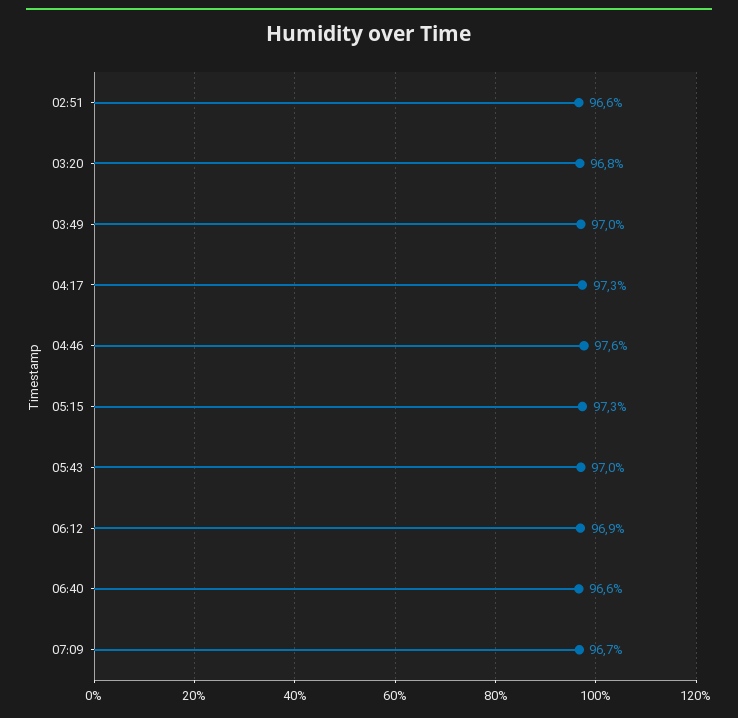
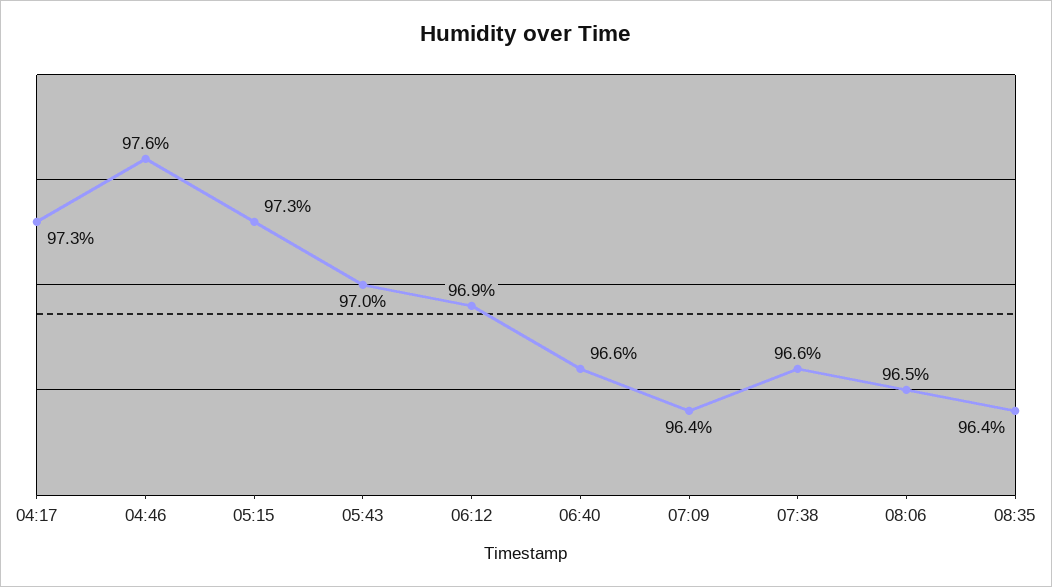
02:51: 96.6 -> none
03:20: 96.8 -> none
03:49: 97 -> none
07:09: 96.7 -> 96.4
07:38: none -> 96.6
08:06: none -> 96.5
08:35: none -> 96.4

